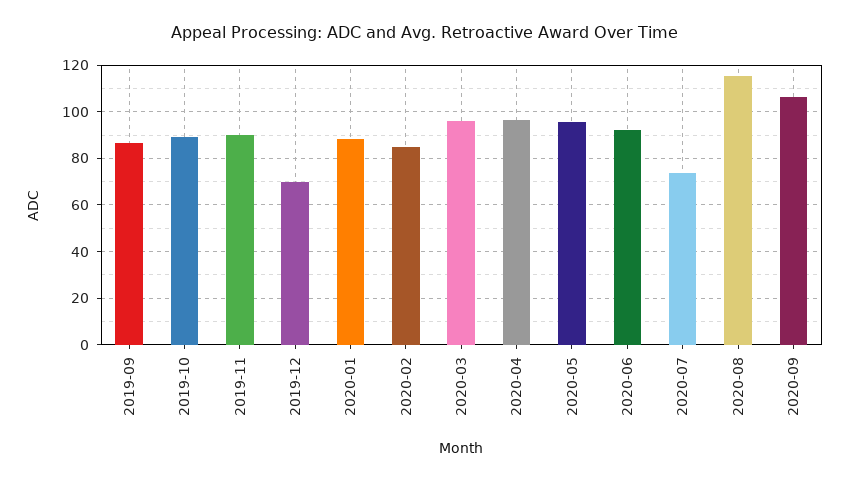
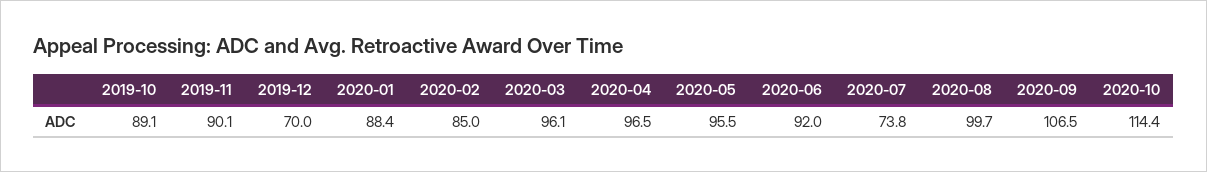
2019-09: 85 -> none
2020-08: 115 -> 99.7
2020-10: none -> 114.4

